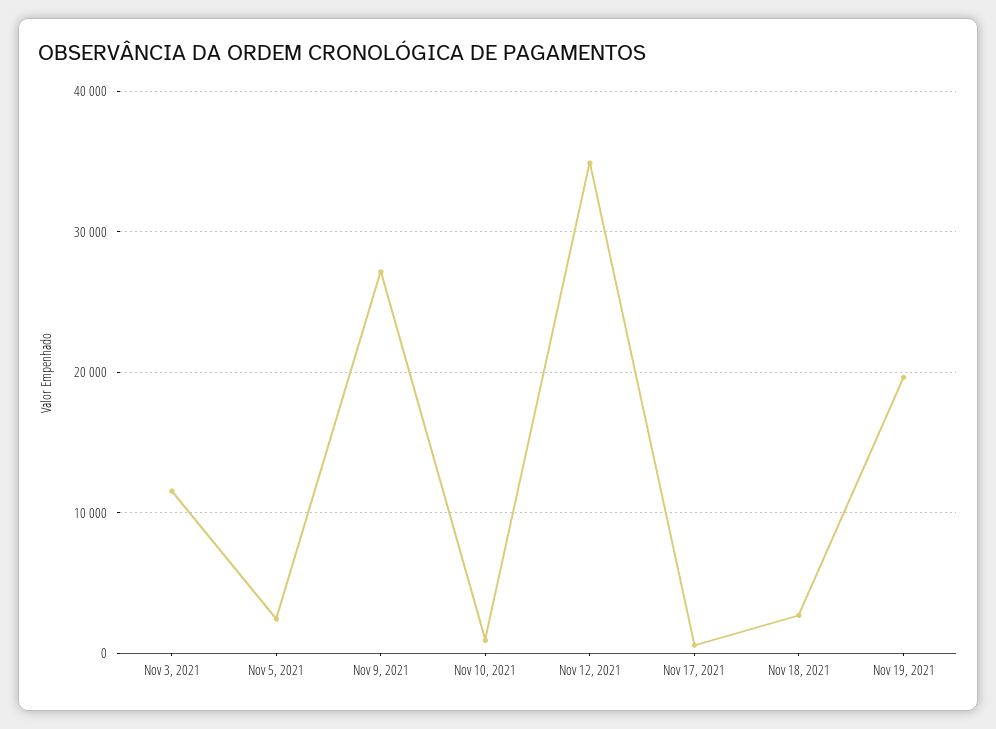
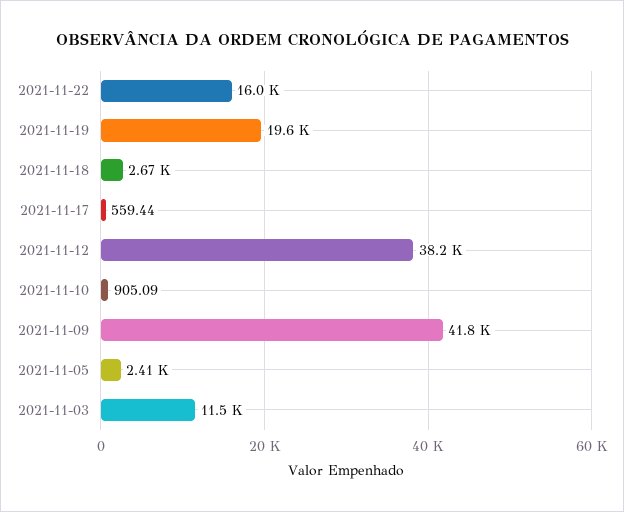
Nov 9, 2021: 27000 -> 41800
Nov 12, 2021: 35000 -> 38200
2021-11-22: none -> 16000

